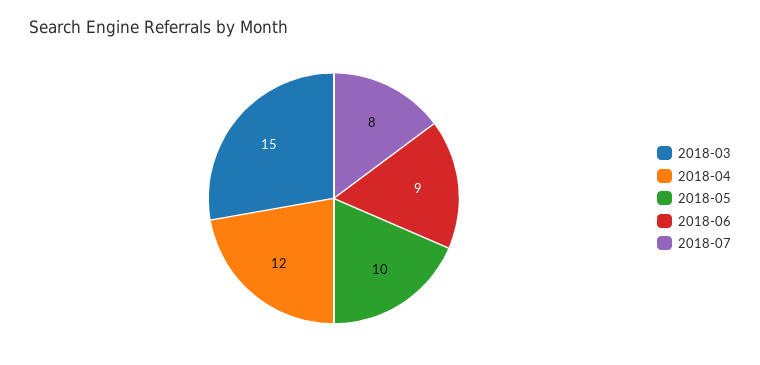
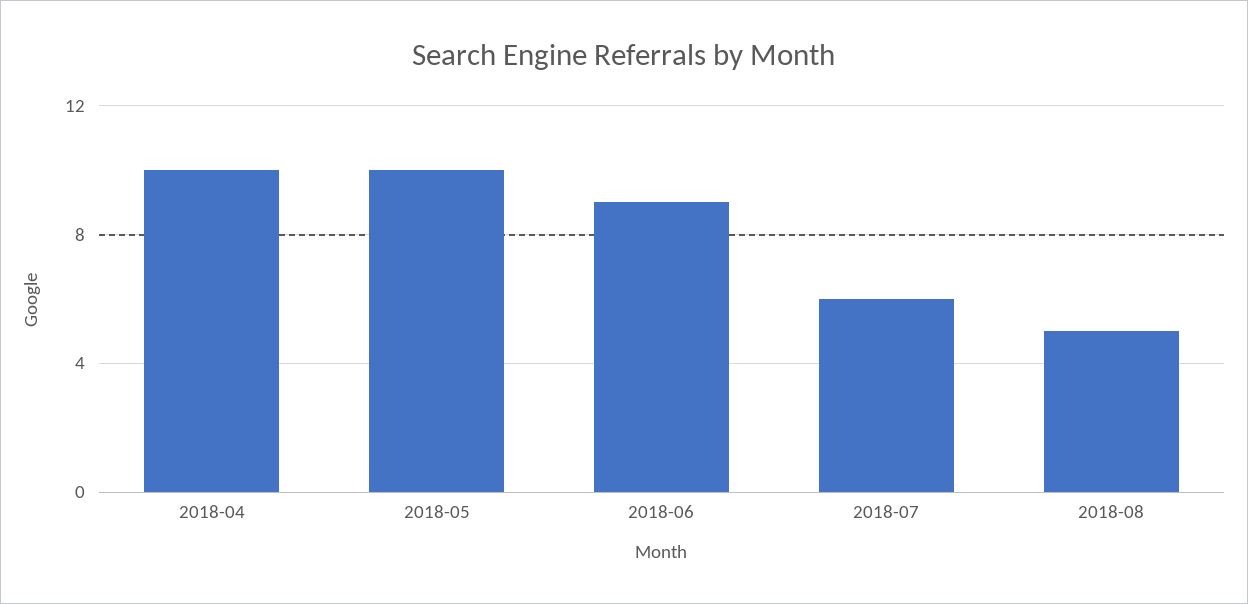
2018-03: 15 -> none
2018-04: 12 -> 10
2018-07: 8 -> 6
2018-08: none -> 5

